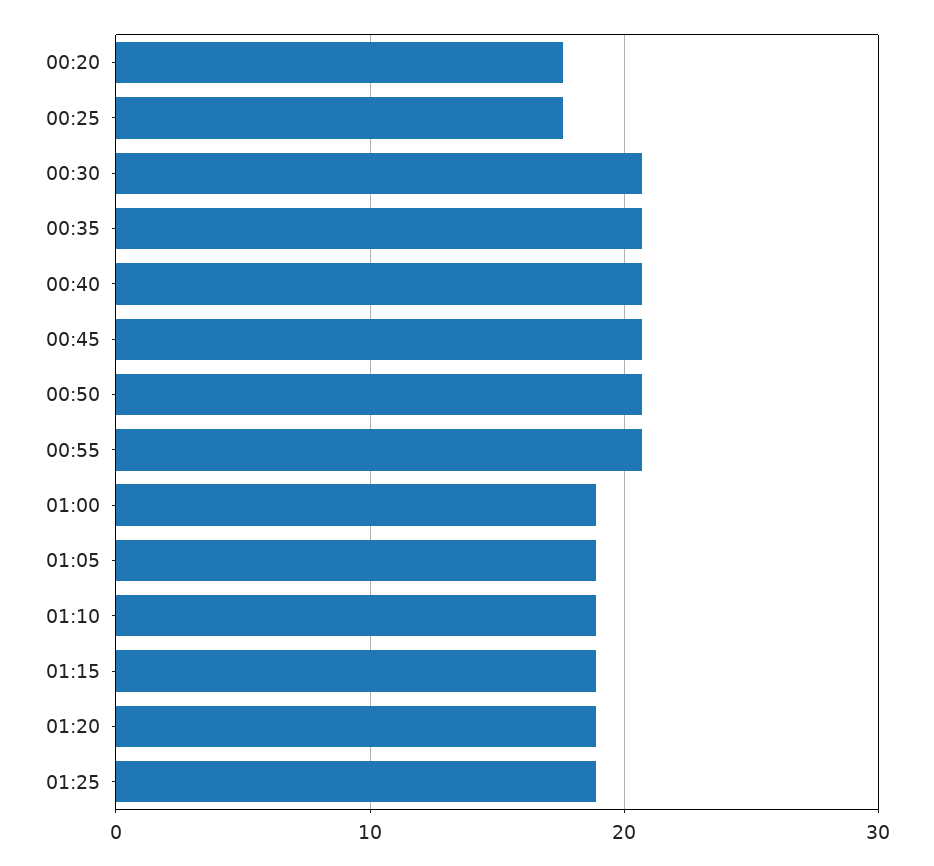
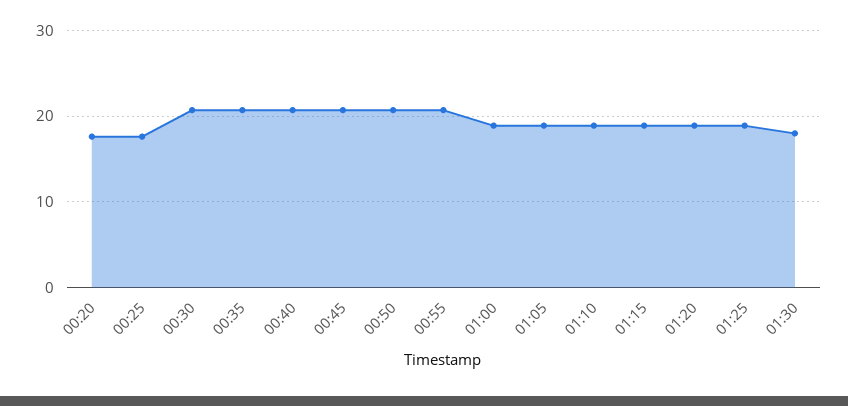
01:30: none -> 18

